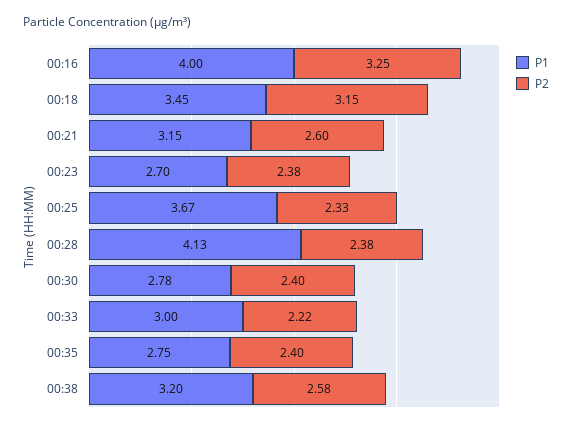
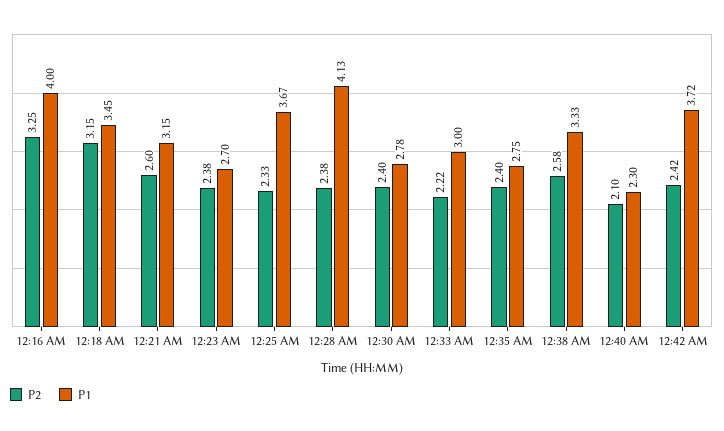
P1, 00:38: 3.2 -> 3.33
P2, 12:40 AM: none -> 2.1
P1, 12:40 AM: none -> 2.3
P2, 12:42 AM: none -> 2.42
P1, 12:42 AM: none -> 3.72

